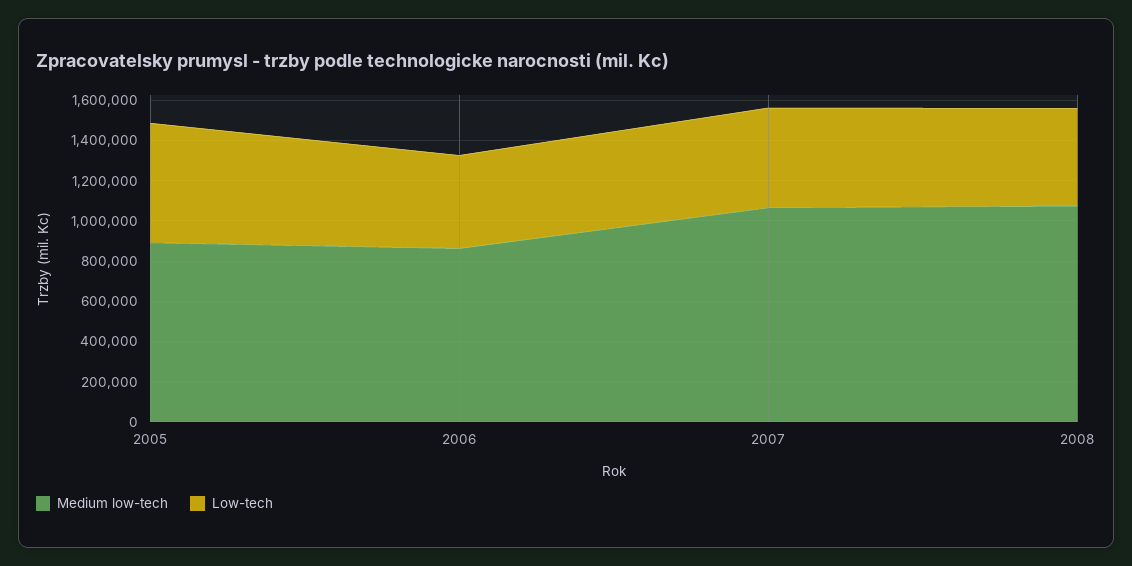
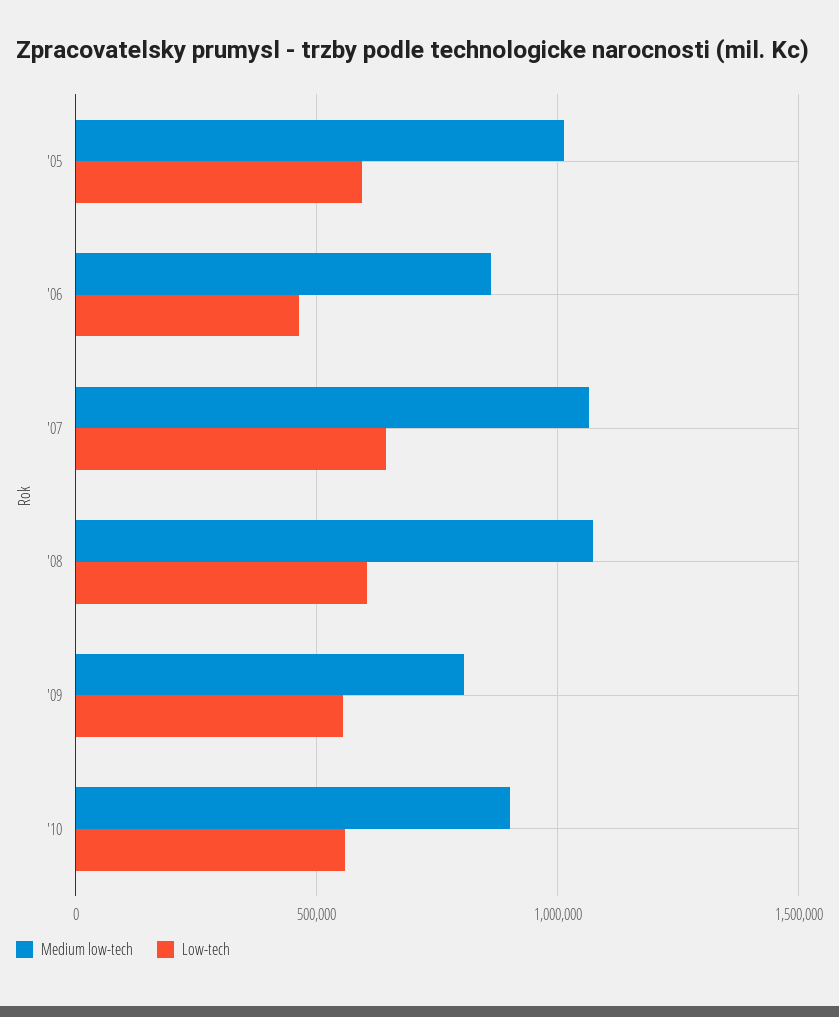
Medium low-tech, 2005: 900000 -> 1000000
Low-tech, 2007: 500000 -> 650000
Low-tech, 2008: 500000 -> 600000
Medium low-tech, '09: none -> 800000
Low-tech, '09: none -> 550000
Medium low-tech, '10: none -> 900000
Low-tech, '10: none -> 550000

